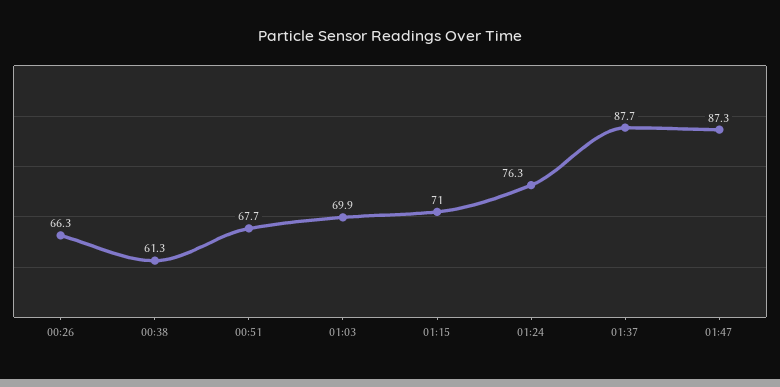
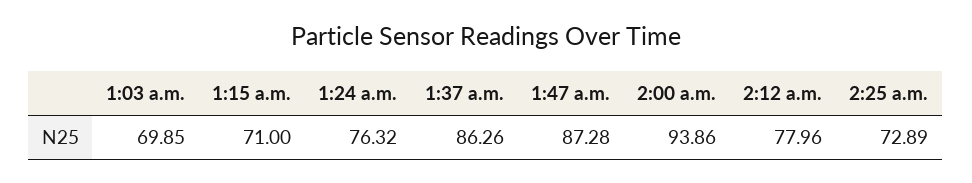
00:26: 66.3 -> none
00:38: 61.3 -> none
00:51: 67.7 -> none
01:37: 87.7 -> 86.26
2:00 a.m.: none -> 93.86
2:12 a.m.: none -> 77.96
2:25 a.m.: none -> 72.89

